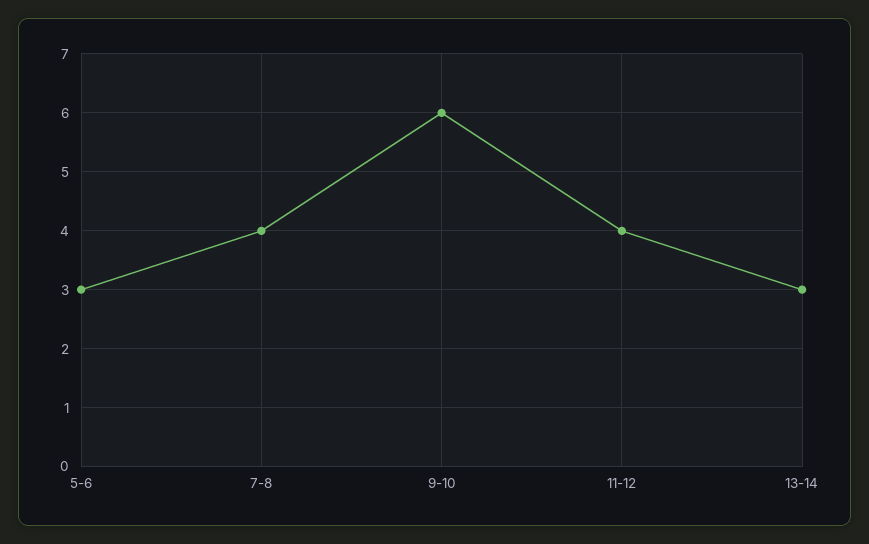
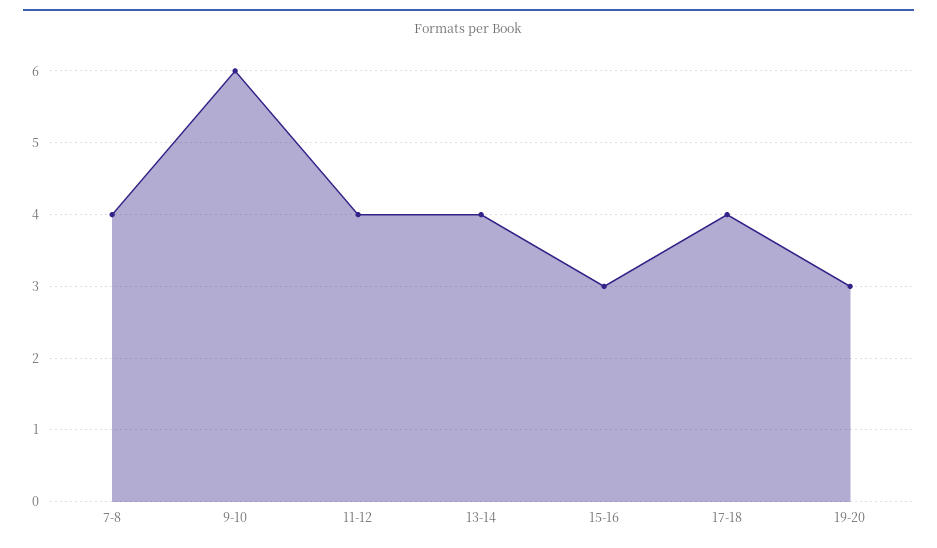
5-6: 3 -> none
13-14: 3 -> 4
15-16: none -> 3
17-18: none -> 4
19-20: none -> 3

